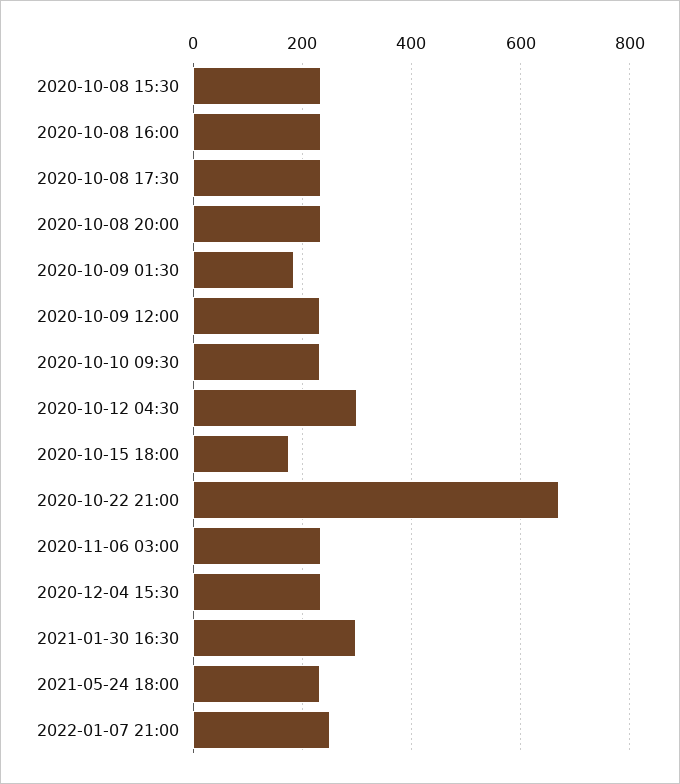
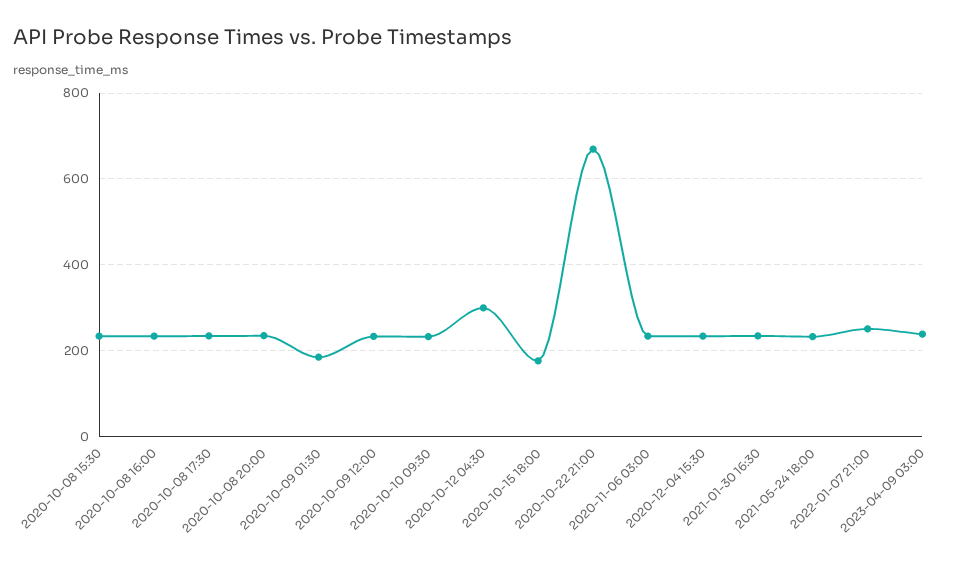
2021-01-30 16:30: 300 -> 240
2023-04-09 03:00: none -> 240

